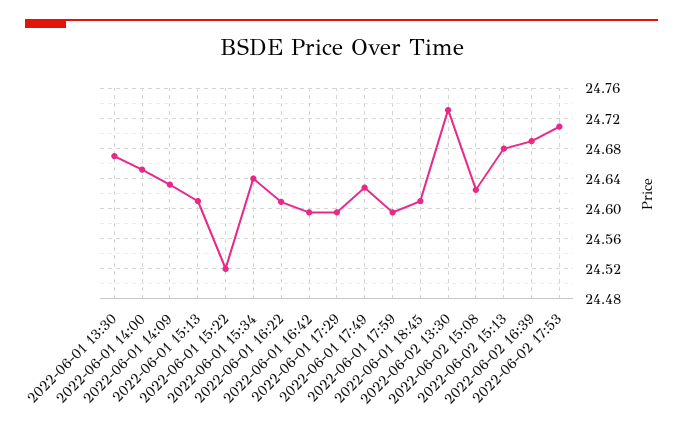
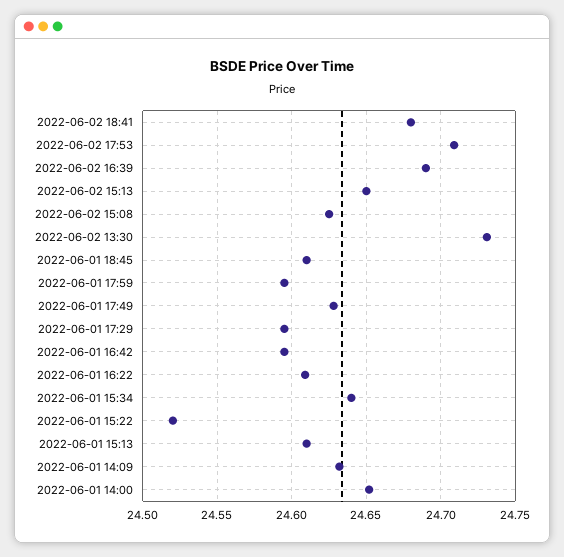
2022-06-01 13:30: 24.67 -> none
2022-06-02 15:13: 24.68 -> 24.65
2022-06-02 18:41: none -> 24.68

